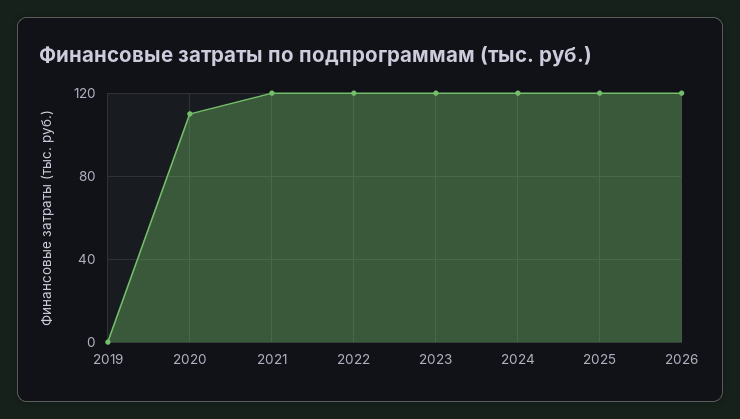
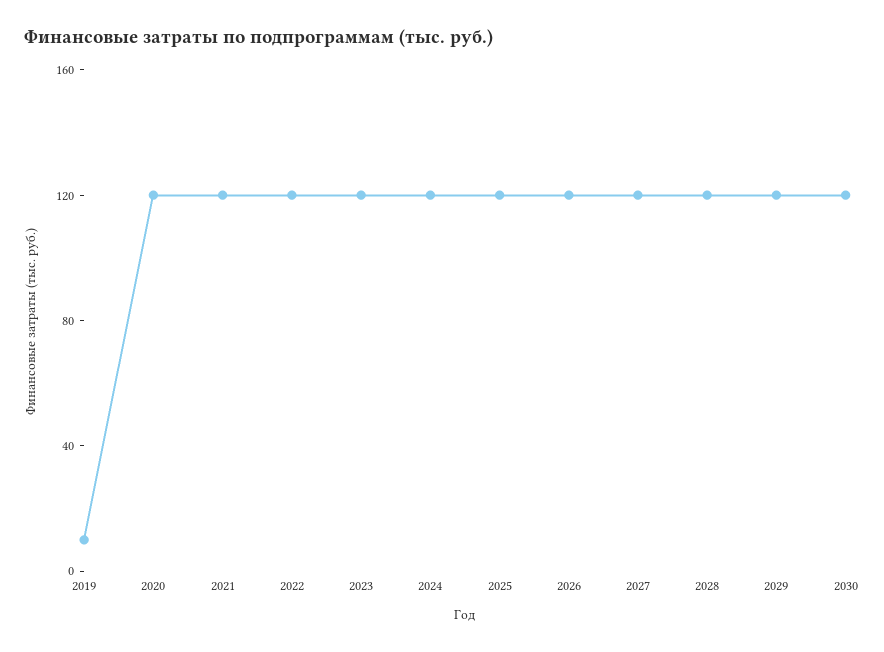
2019: 0 -> 10
2020: 110 -> 120
2027: none -> 120
2028: none -> 120
2029: none -> 120
2030: none -> 120

